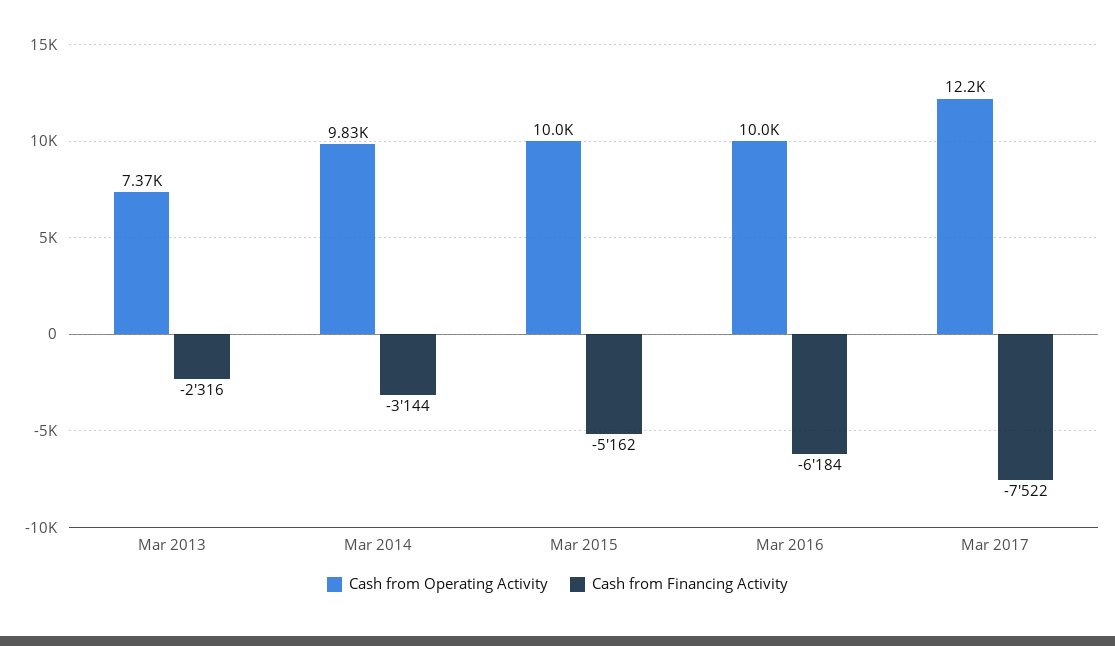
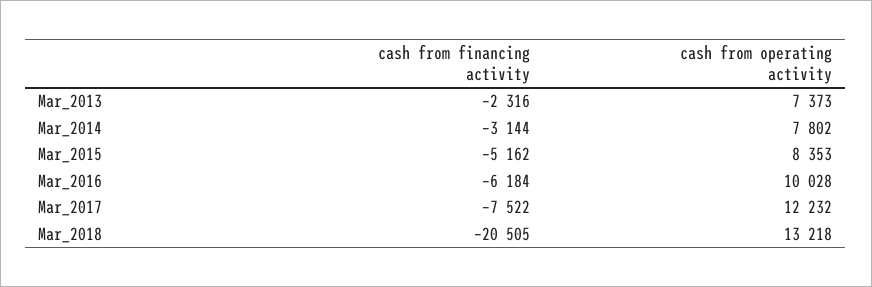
Cash from Operating Activity, Mar 2014: 9830 -> 7802
Cash from Operating Activity, Mar 2015: 10000 -> 8353
Cash from Financing Activity, Mar_2018: none -> -20505
Cash from Operating Activity, Mar_2018: none -> 13218

